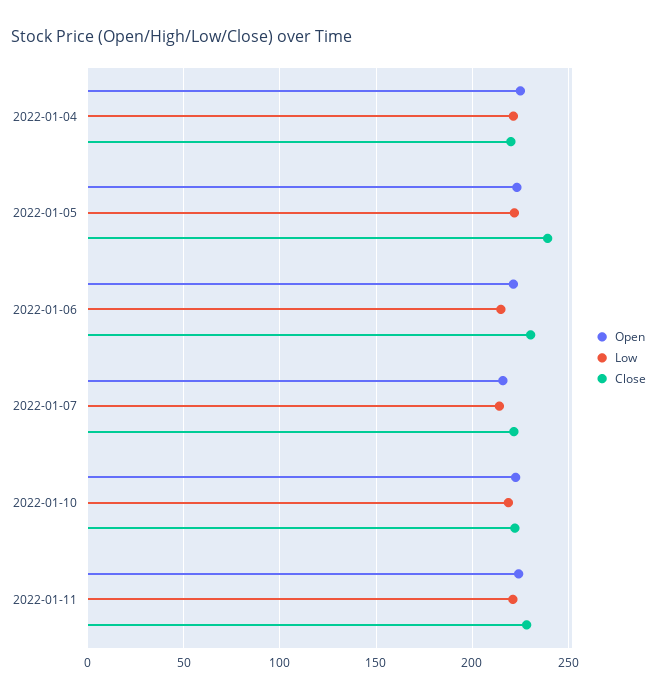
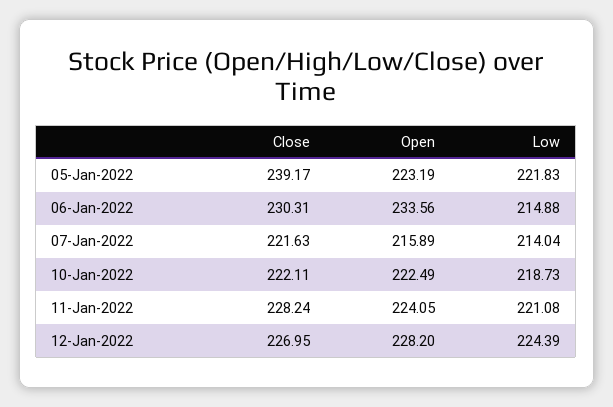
Open, 2022-01-04: 225 -> none
Low, 2022-01-04: 220 -> none
Close, 2022-01-04: 220 -> none
Open, 2022-01-06: 220 -> 233.56
Close, 12-Jan-2022: none -> 226.95
Open, 12-Jan-2022: none -> 228.2
Low, 12-Jan-2022: none -> 224.39

